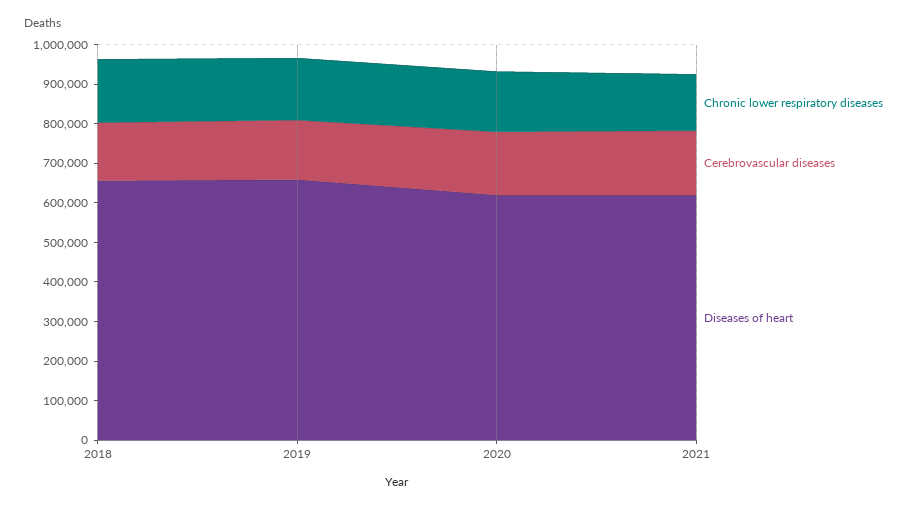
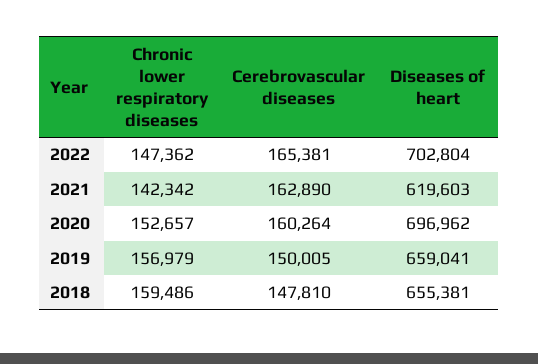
Diseases of heart, 2020: 625000 -> 696962
Chronic lower respiratory diseases, 2022: none -> 147362
Cerebrovascular diseases, 2022: none -> 165381
Diseases of heart, 2022: none -> 702804

